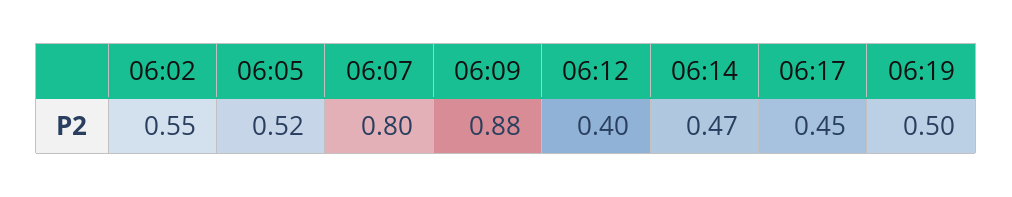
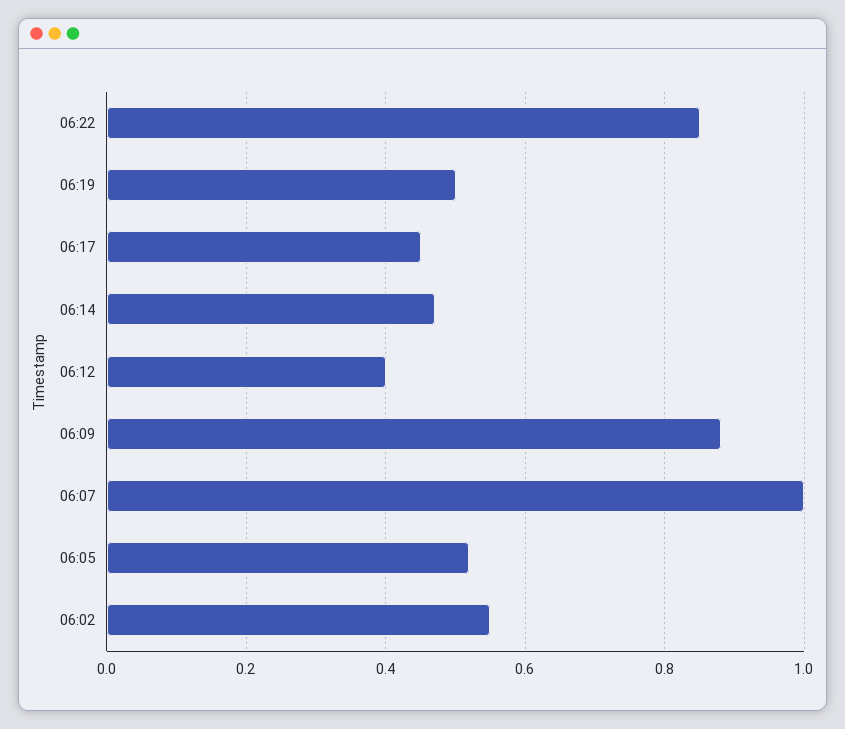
06:07: 0.8 -> 1
06:22: none -> 0.85

